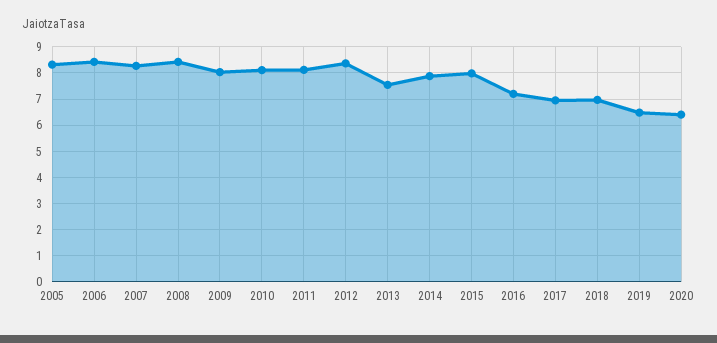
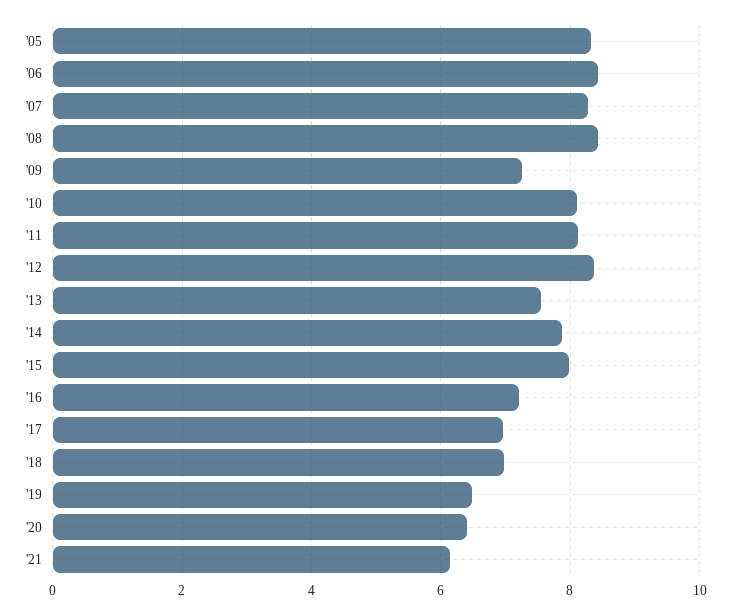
2009: 8 -> 7.2
'21: none -> 6.2

